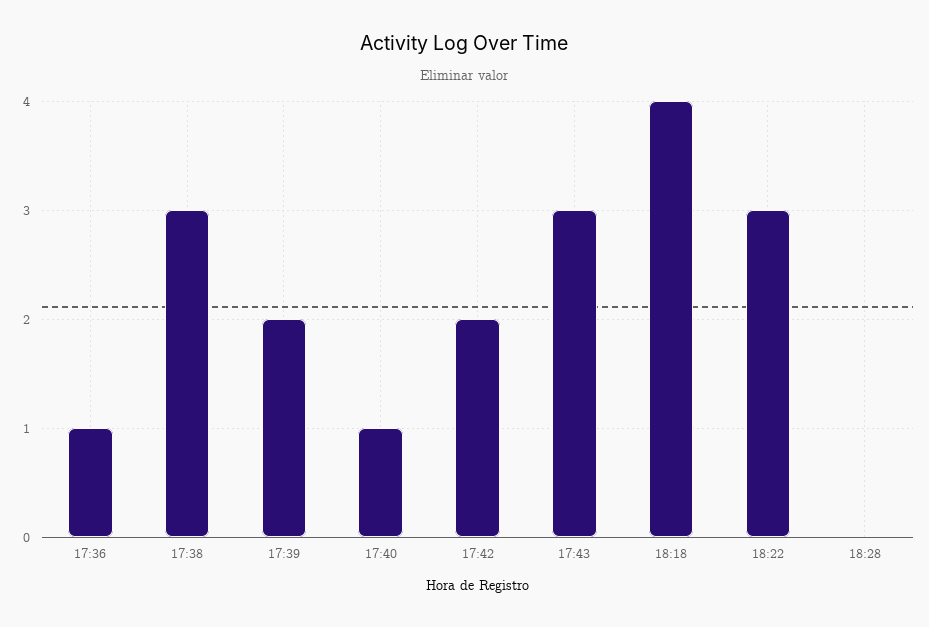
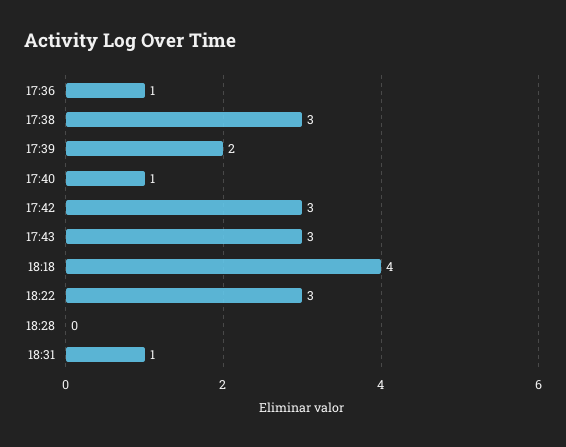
17:42: 2 -> 3
18:31: none -> 1

